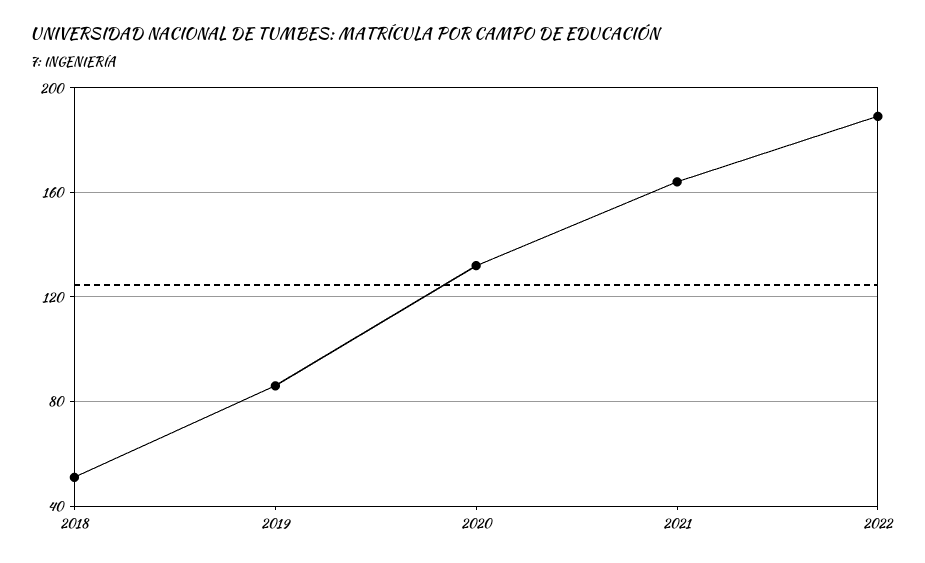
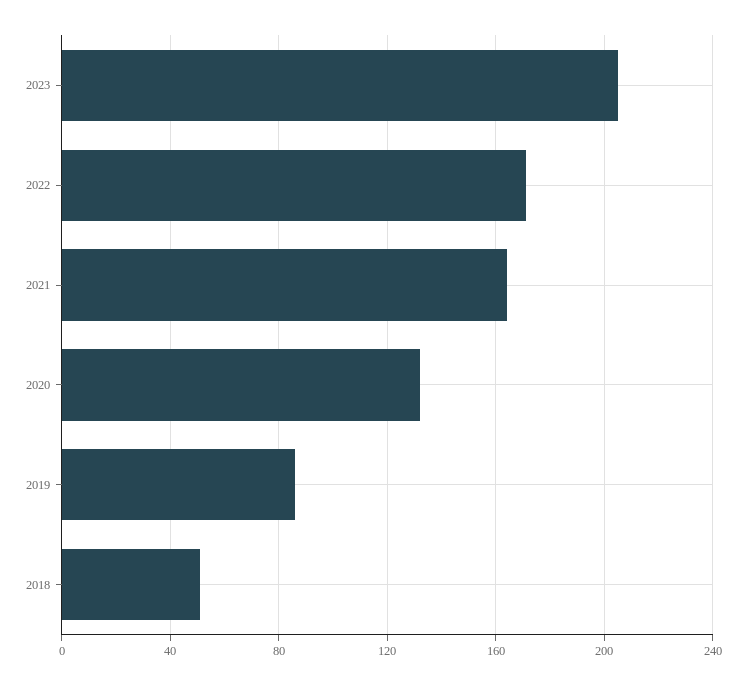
2022: 190 -> 170
2023: none -> 205

